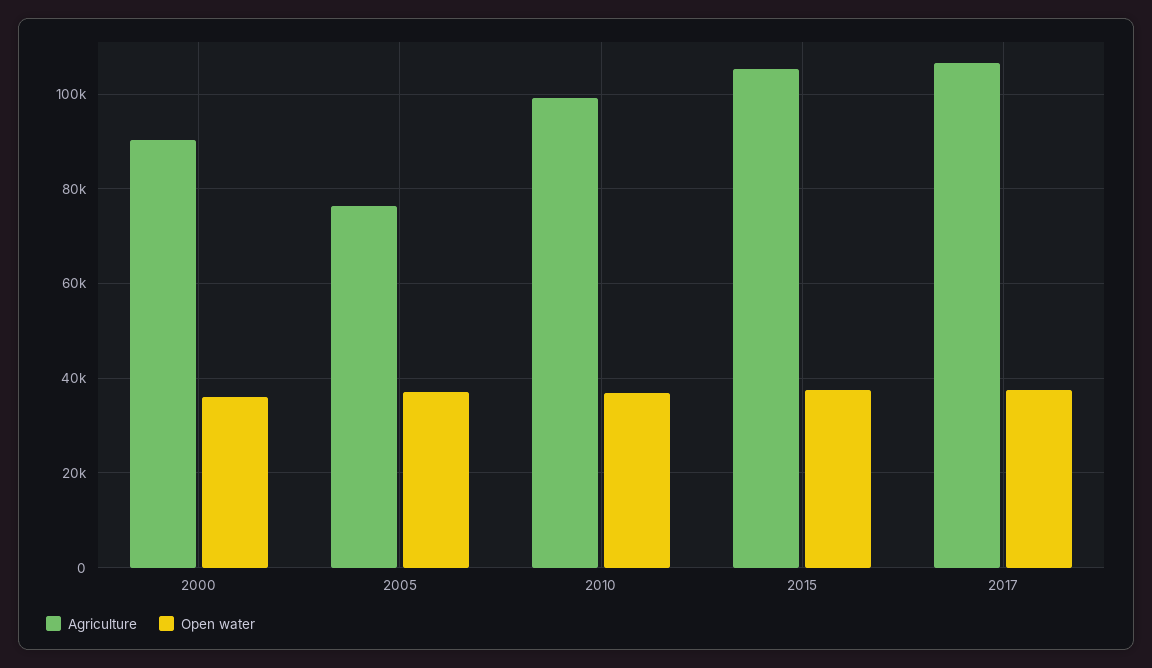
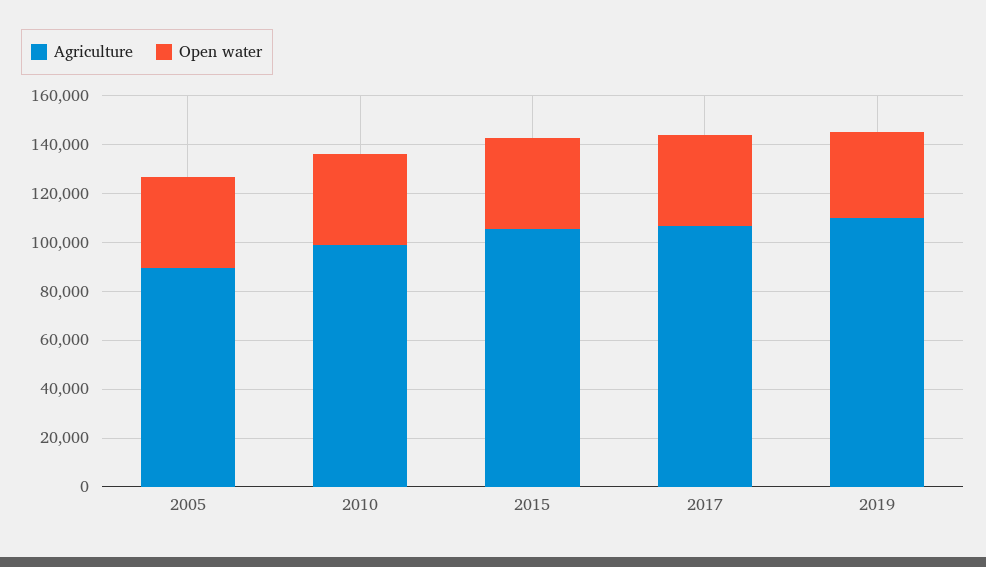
Agriculture, 2000: 90000 -> none
Open water, 2000: 36000 -> none
Agriculture, 2005: 76000 -> 90000
Agriculture, 2019: none -> 110000
Open water, 2019: none -> 35000

